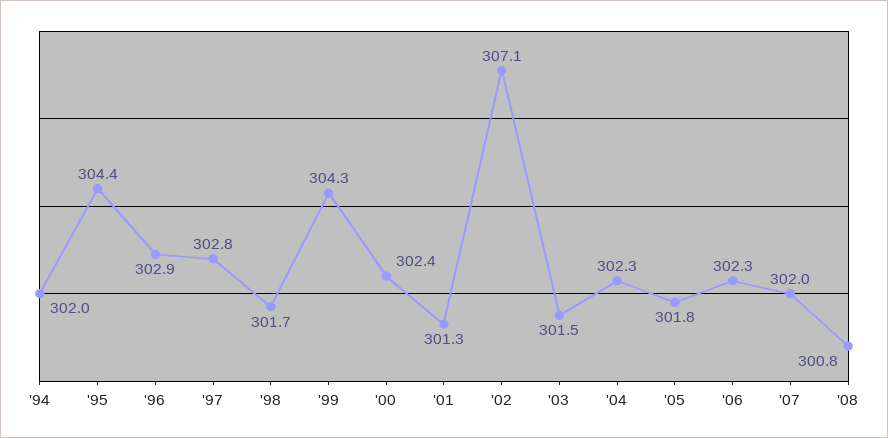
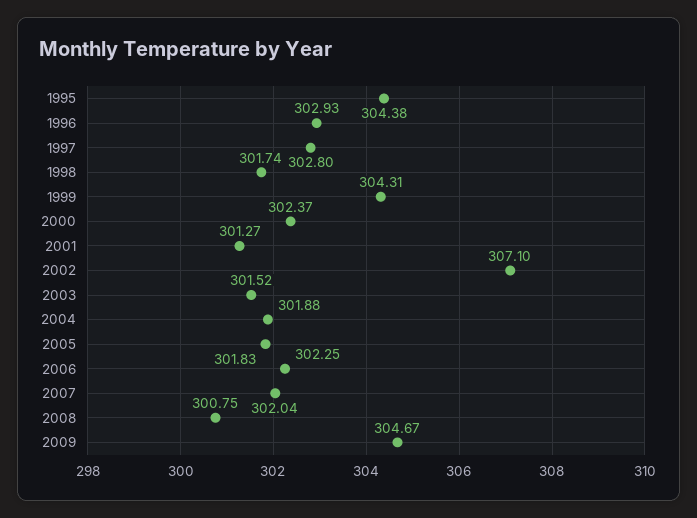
'94: 302 -> none
'04: 302.3 -> 301.88
2009: none -> 304.67

